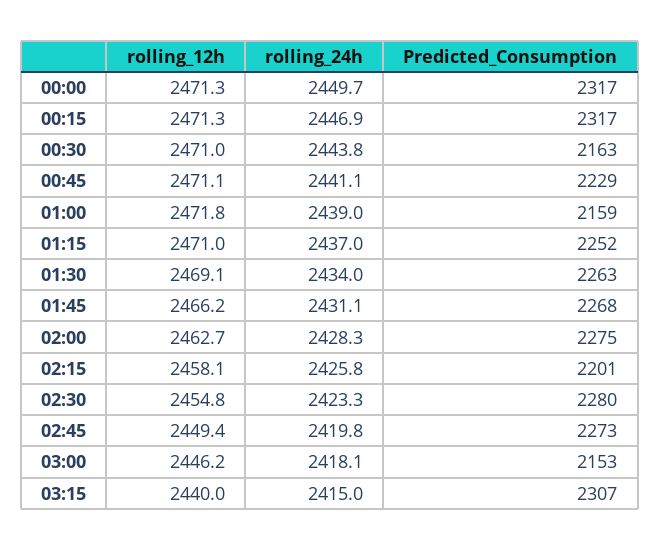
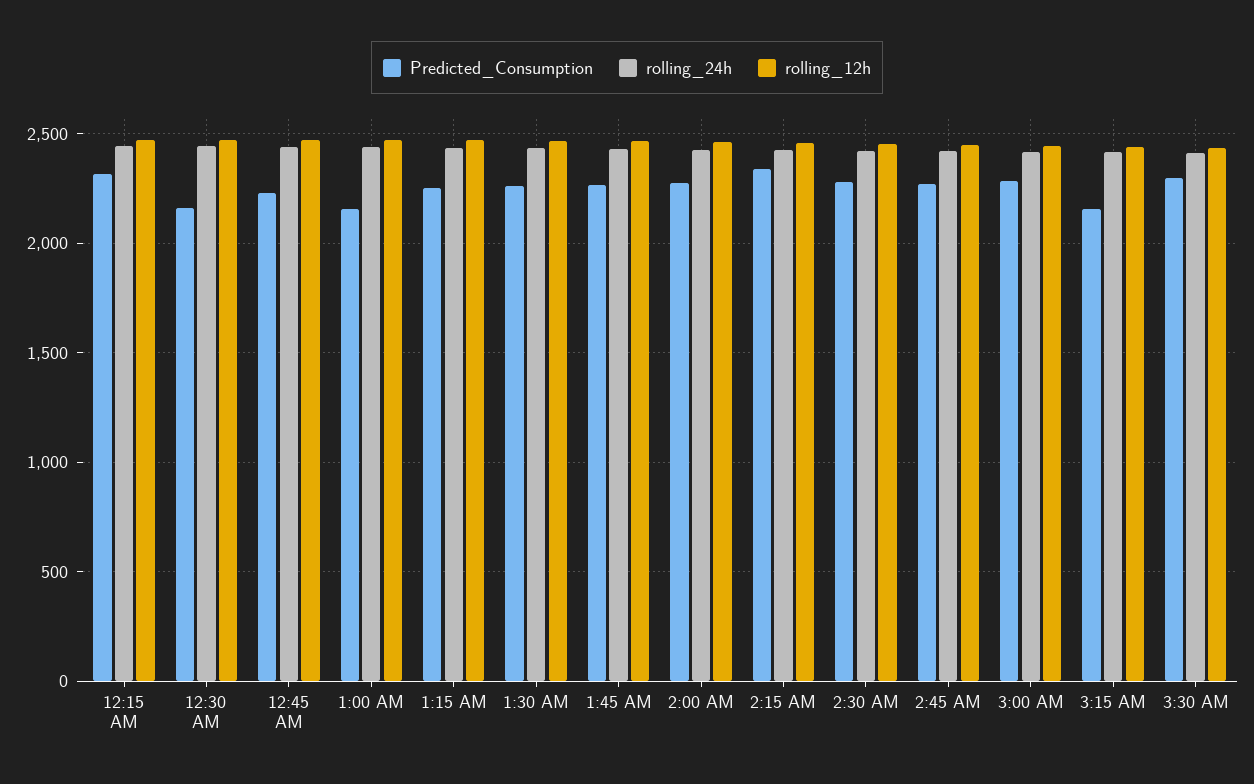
rolling_12h, 00:00: 2471.3 -> none
rolling_24h, 00:00: 2449.7 -> none
Predicted_Consumption, 00:00: 2317 -> none
Predicted_Consumption, 02:15: 2201 -> 2350
Predicted_Consumption, 03:00: 2153 -> 2300
Predicted_Consumption, 03:15: 2307 -> 2150
Predicted_Consumption, 3:30 AM: none -> 2300
rolling_24h, 3:30 AM: none -> 2400
rolling_12h, 3:30 AM: none -> 2450

